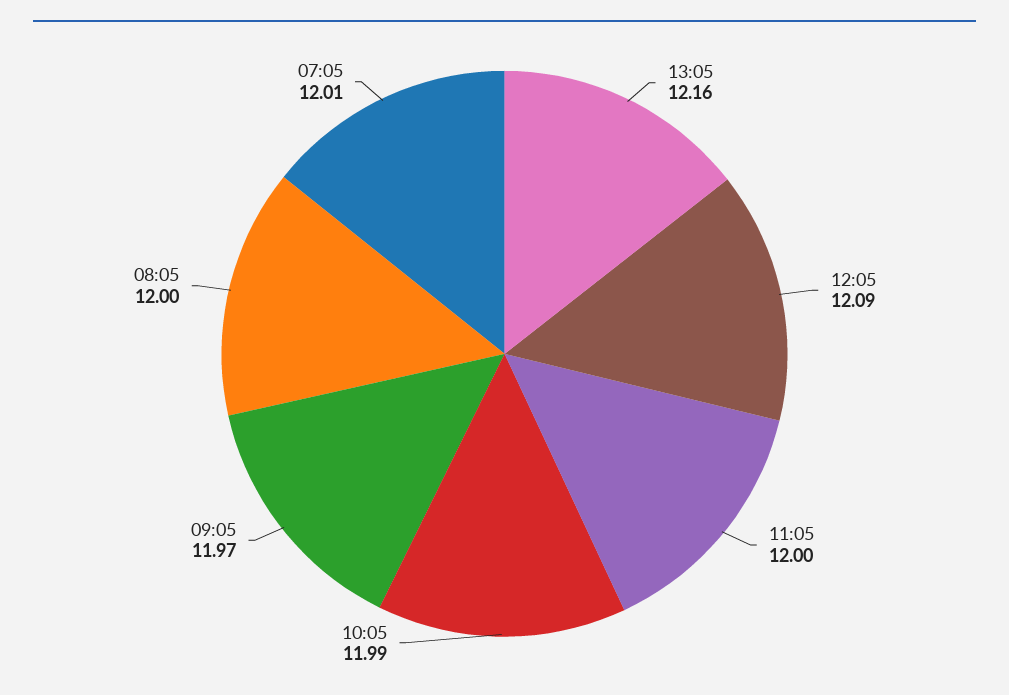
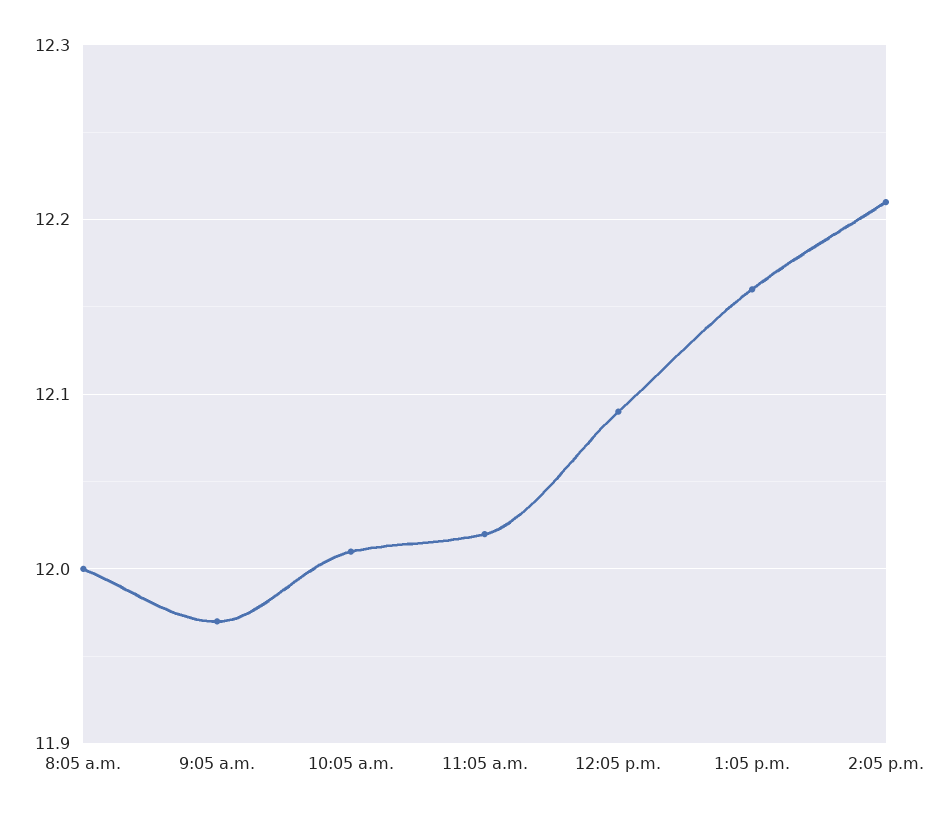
11:05: 12 -> 12.02
10:05: 11.99 -> 12.01
07:05: 12.01 -> none
2:05 p.m.: none -> 12.21

